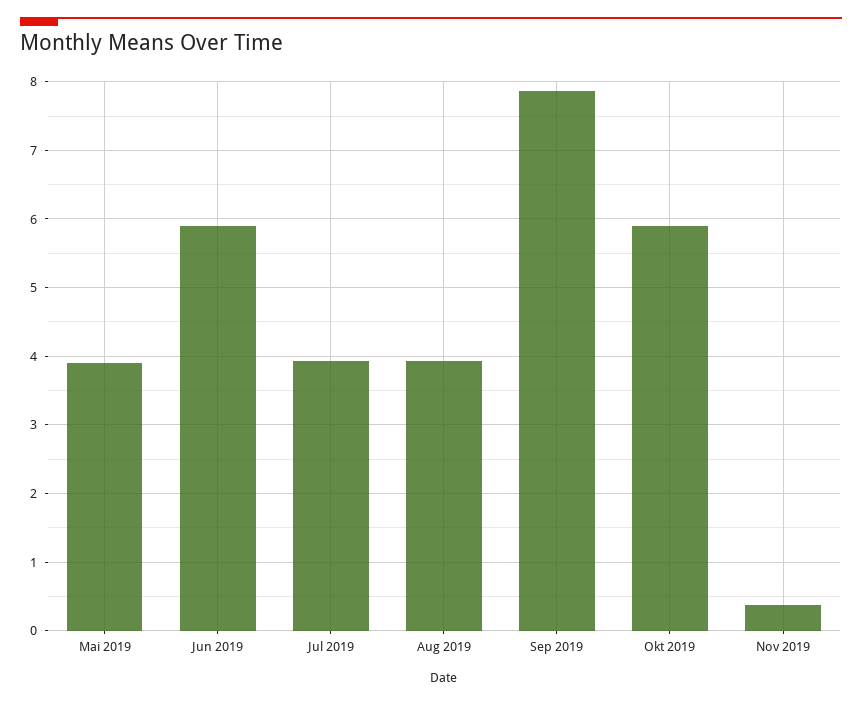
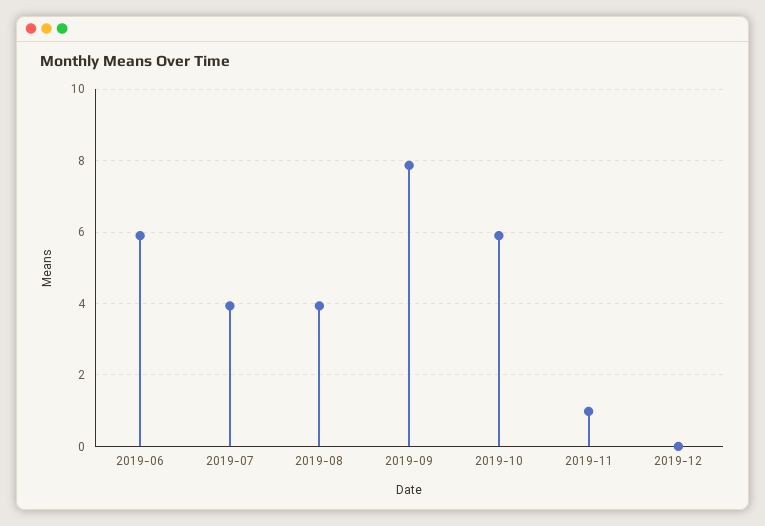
Mai 2019: 3.9 -> none
Nov 2019: 0.4 -> 1
2019-12: none -> 0

